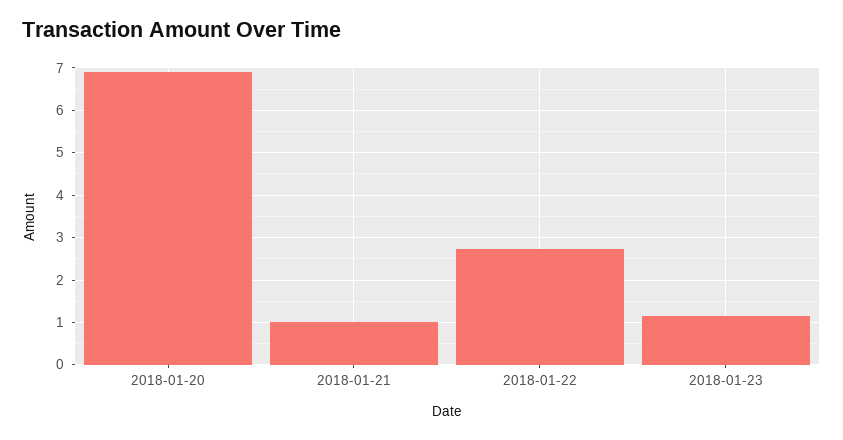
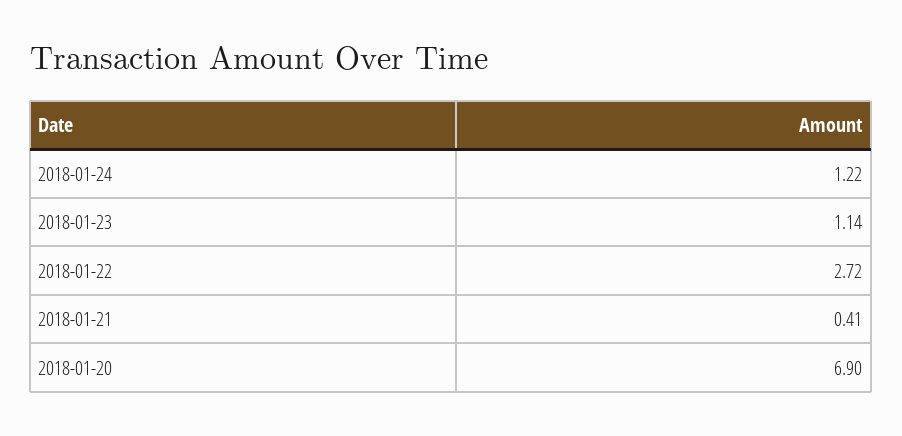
2018-01-21: 1 -> 0.41
2018-01-24: none -> 1.22

